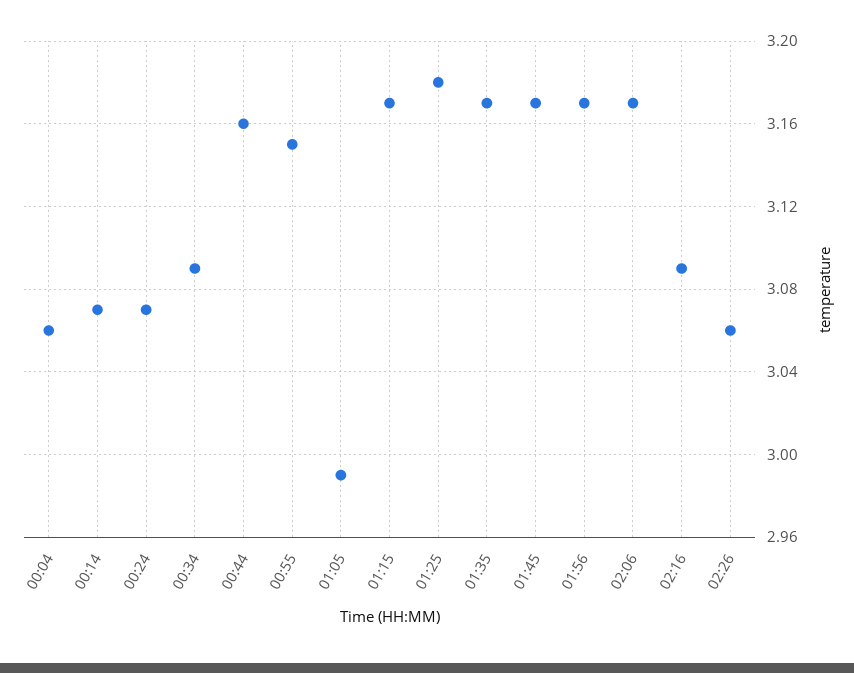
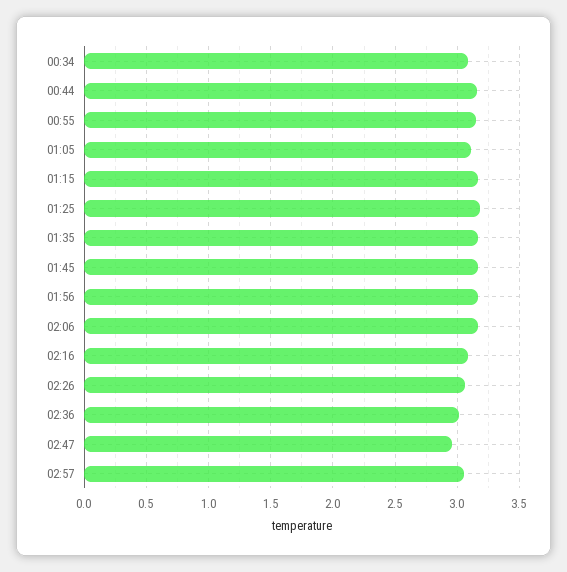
00:04: 3.06 -> none
00:14: 3.07 -> none
00:24: 3.07 -> none
01:05: 2.99 -> 3.1
02:36: none -> 3
02:47: none -> 2.95
02:57: none -> 3.05

